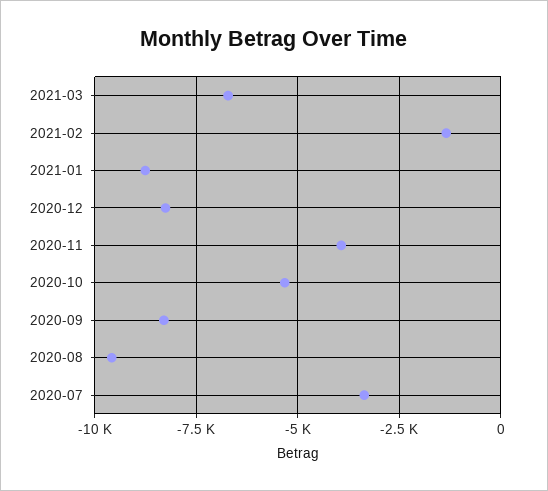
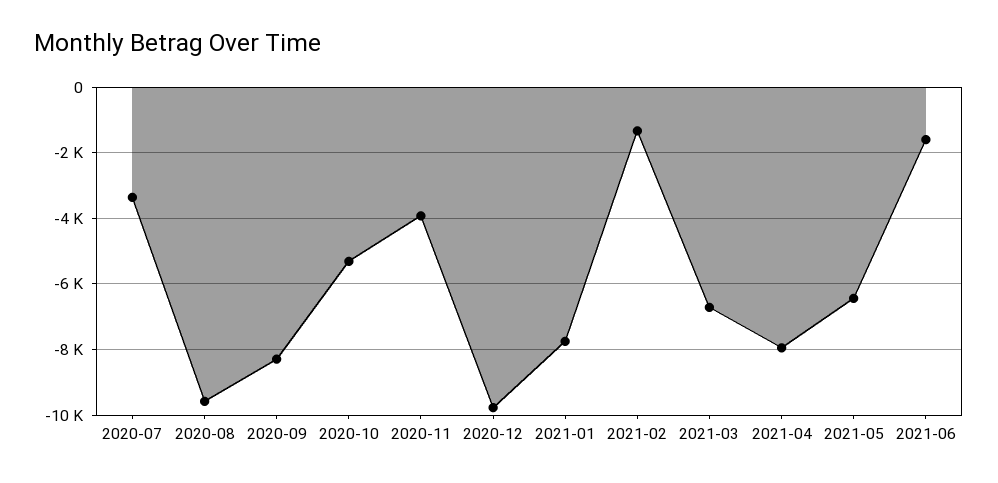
2021-01: -8750 -> -7800
2020-12: -8250 -> -9800
2021-04: none -> -8000
2021-05: none -> -6400
2021-06: none -> -1600

